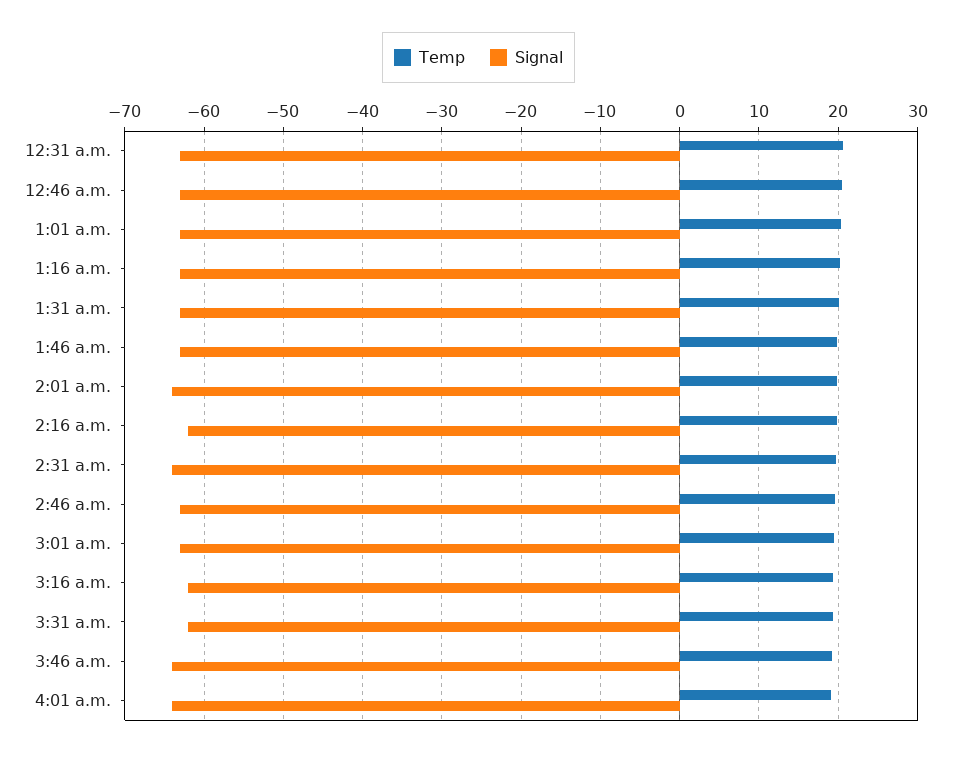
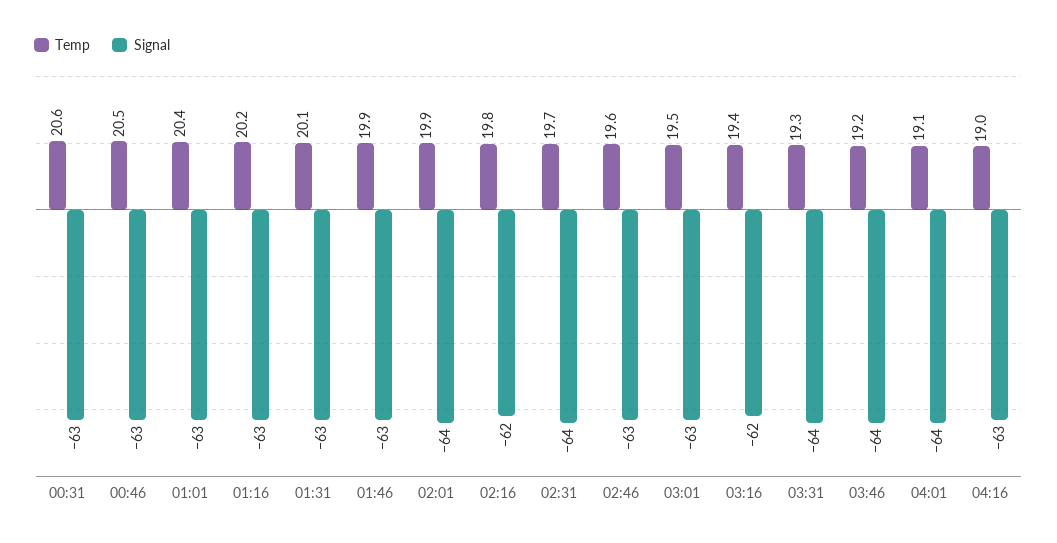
Signal, 3:31 a.m.: -62 -> -64
Temp, 04:16: none -> 19
Signal, 04:16: none -> -63

